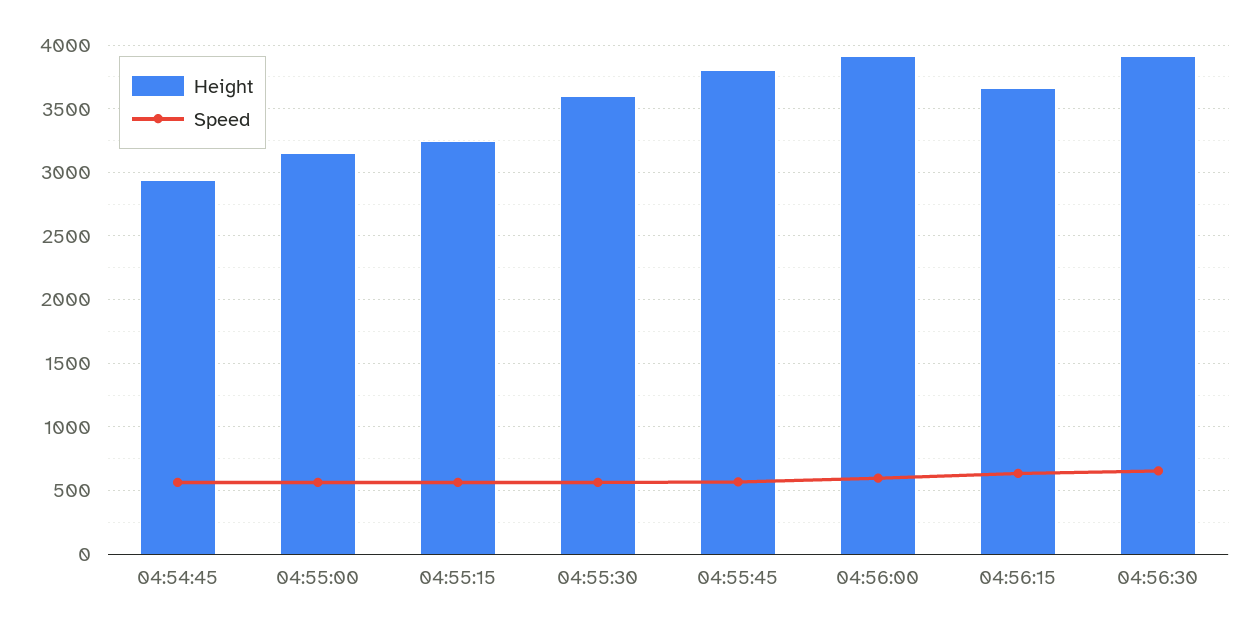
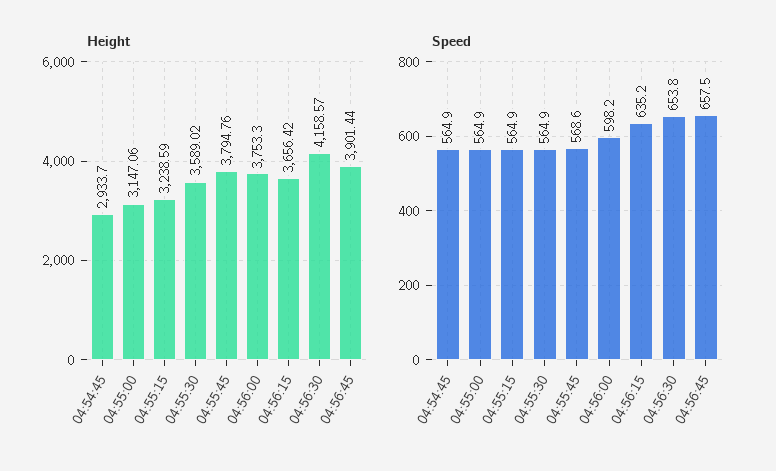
Height, 04:56:00: 3900 -> 3753.3
Height, 04:56:30: 3900 -> 4158.57
Height, 04:56:45: none -> 3901.44
Speed, 04:56:45: none -> 657.5

